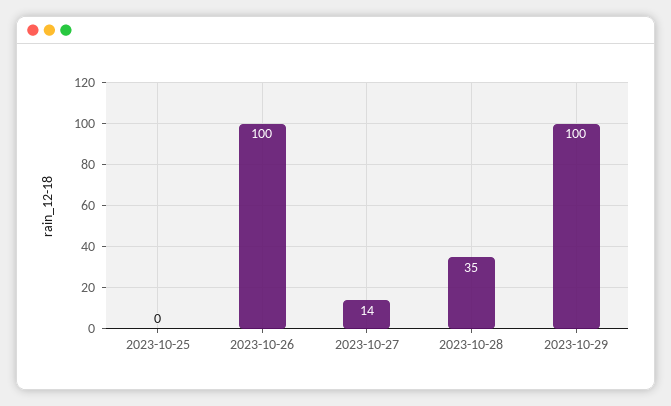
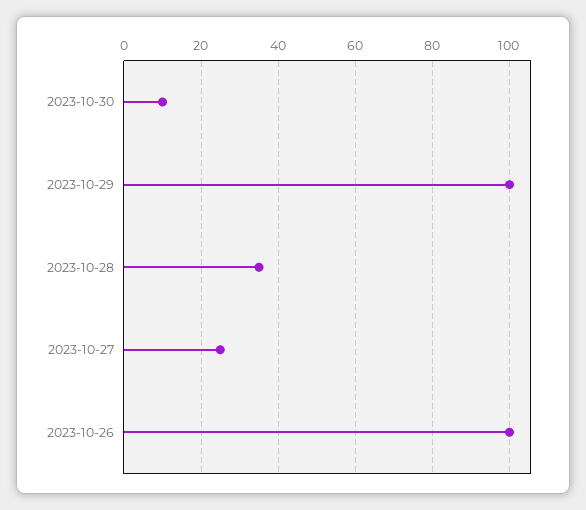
2023-10-25: 0 -> none
2023-10-27: 14 -> 25
2023-10-30: none -> 10

